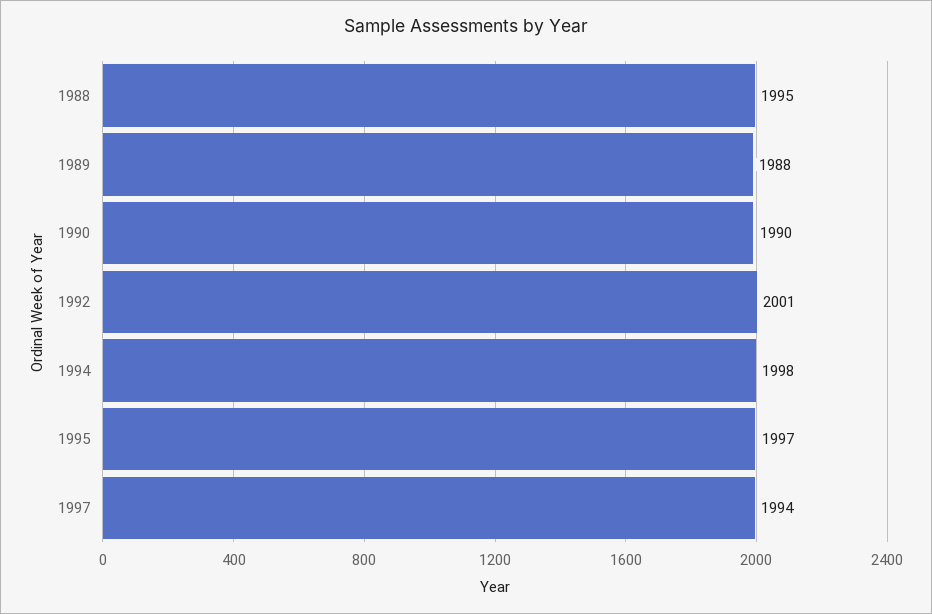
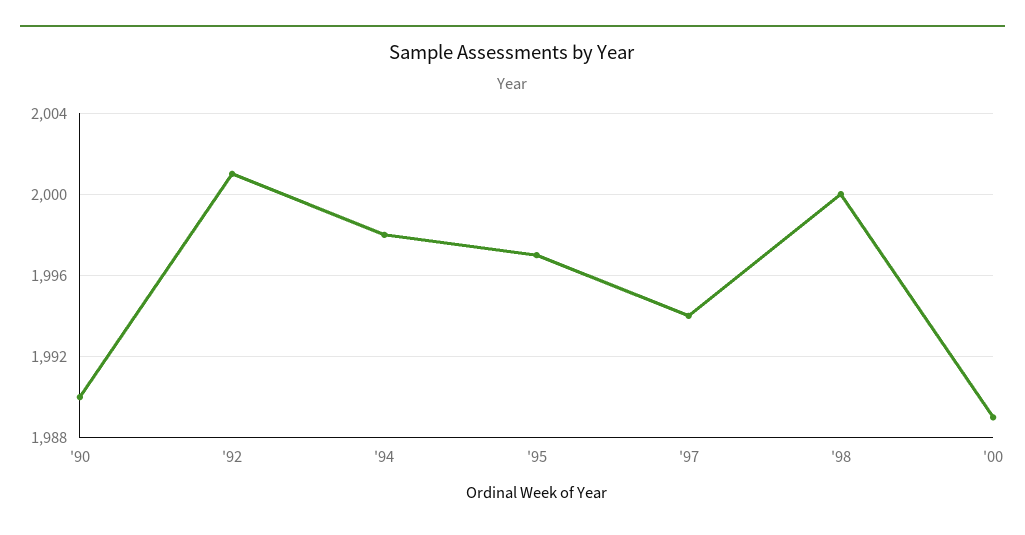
1988: 1995 -> none
1989: 1988 -> none
'98: none -> 2000
'00: none -> 1989

